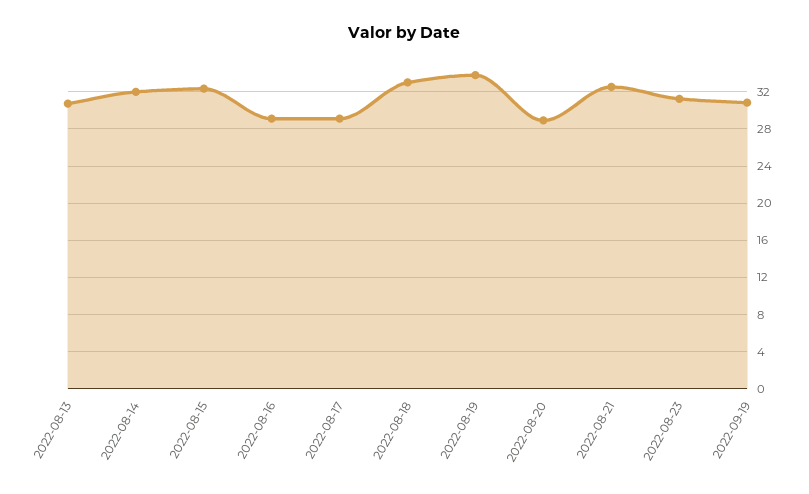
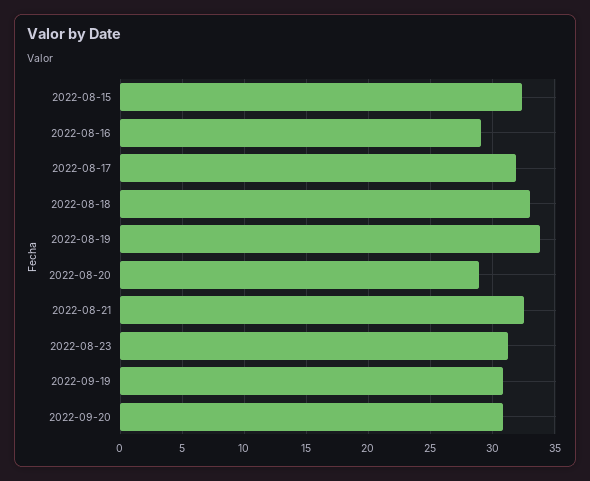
2022-08-13: 31 -> none
2022-08-14: 32 -> none
2022-08-17: 29 -> 32
2022-09-20: none -> 31

